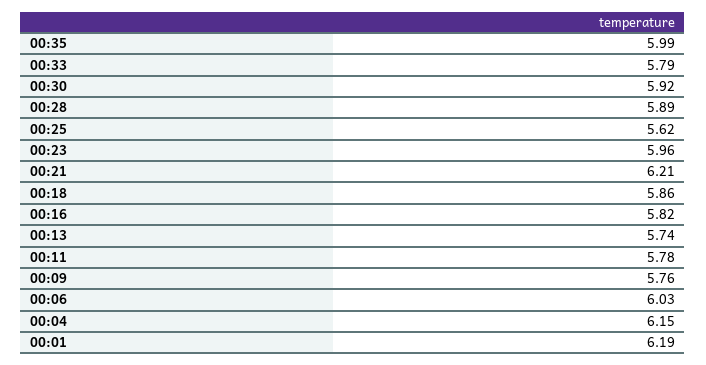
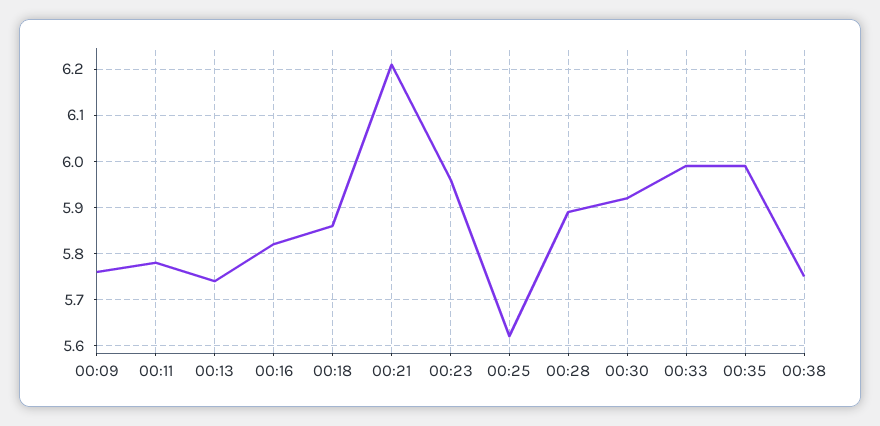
00:33: 5.79 -> 6
00:06: 6.03 -> none
00:04: 6.15 -> none
00:01: 6.19 -> none
00:38: none -> 5.75

